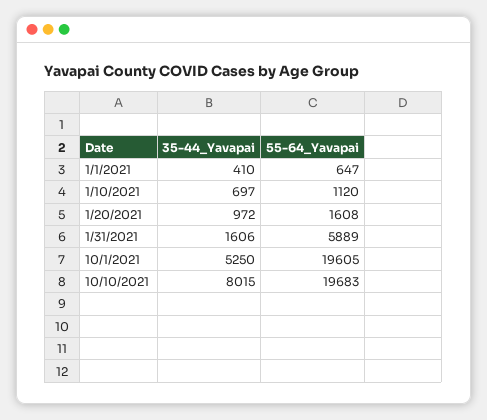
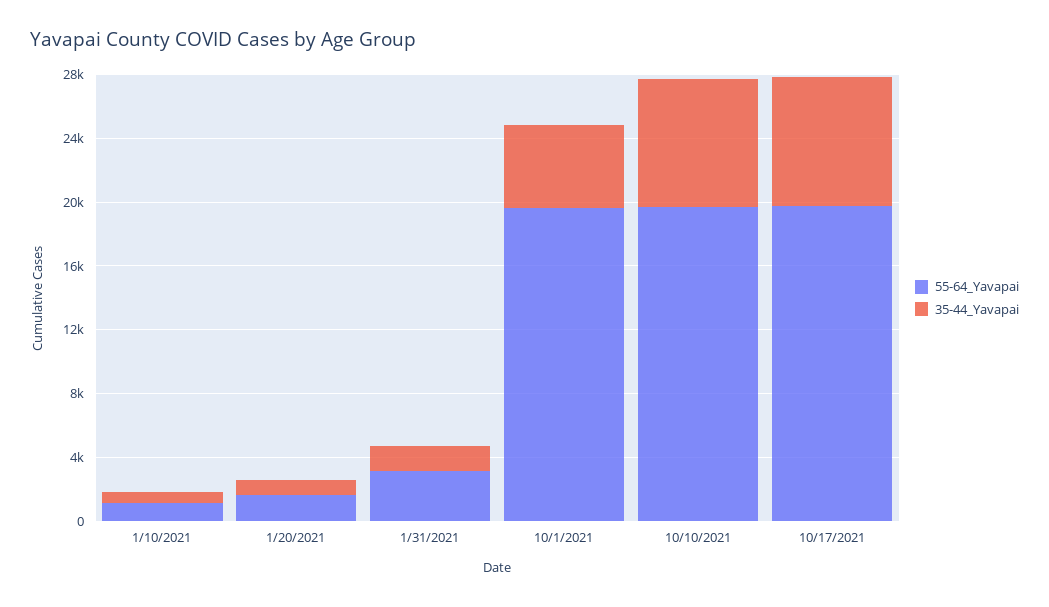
35-44_Yavapai, 1/1/2021: 410 -> none
55-64_Yavapai, 1/1/2021: 647 -> none
55-64_Yavapai, 1/31/2021: 5889 -> 3000
55-64_Yavapai, 10/17/2021: none -> 20000
35-44_Yavapai, 10/17/2021: none -> 8000

